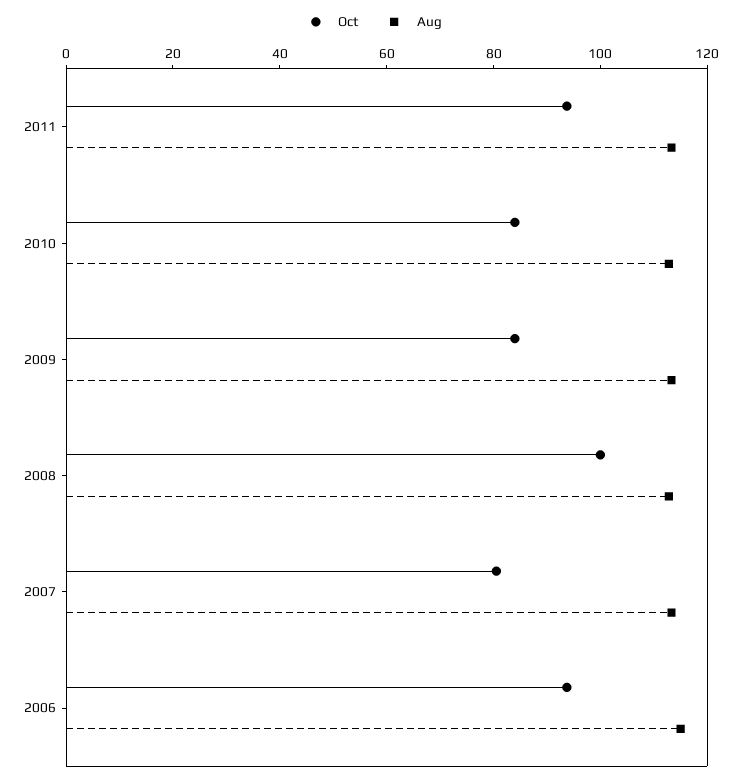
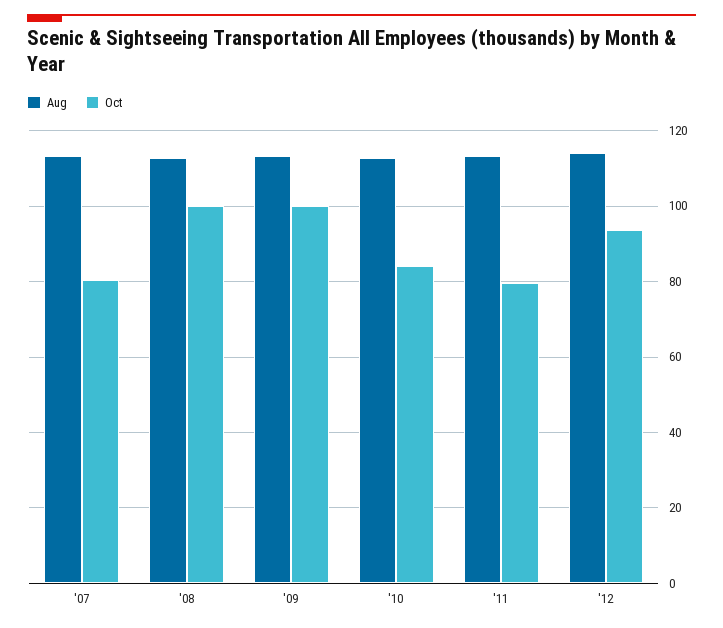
Oct, 2011: 95 -> 80
Oct, 2009: 85 -> 100
Oct, 2006: 95 -> none
Aug, 2006: 115 -> none
Aug, '12: none -> 114
Oct, '12: none -> 94

